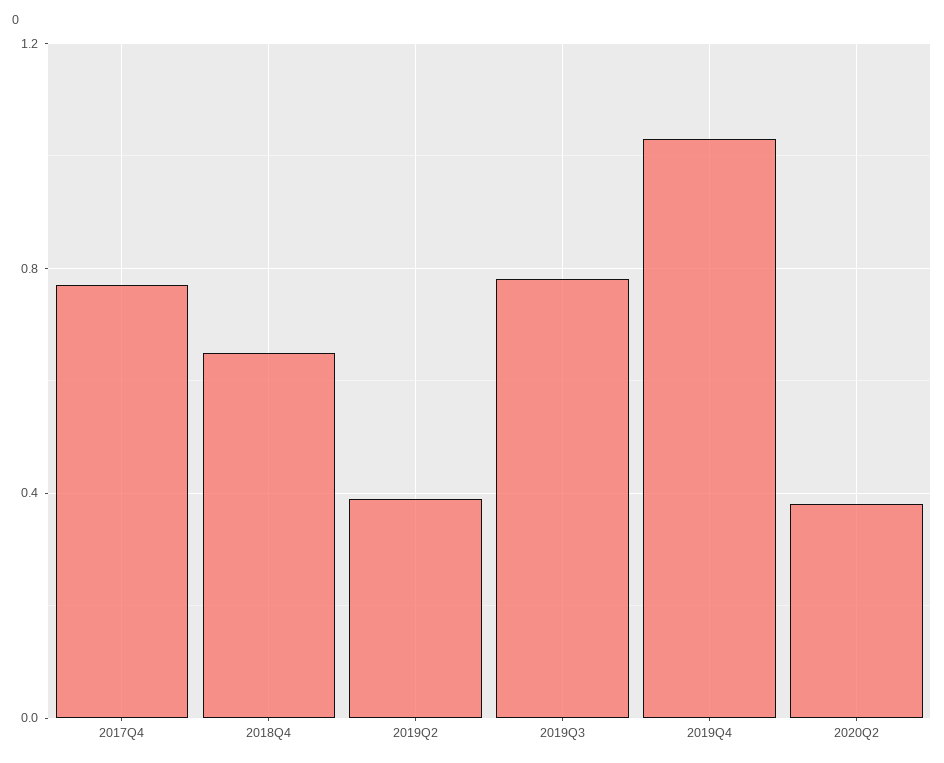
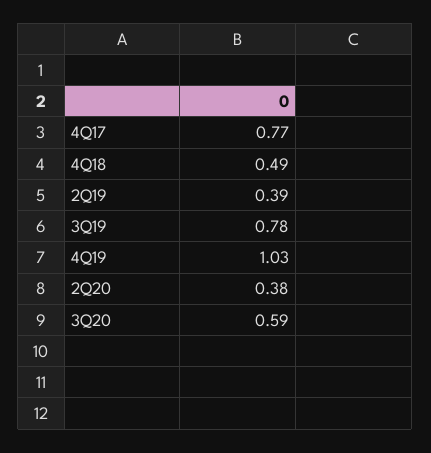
2018Q4: 0.65 -> 0.49
3Q20: none -> 0.59

